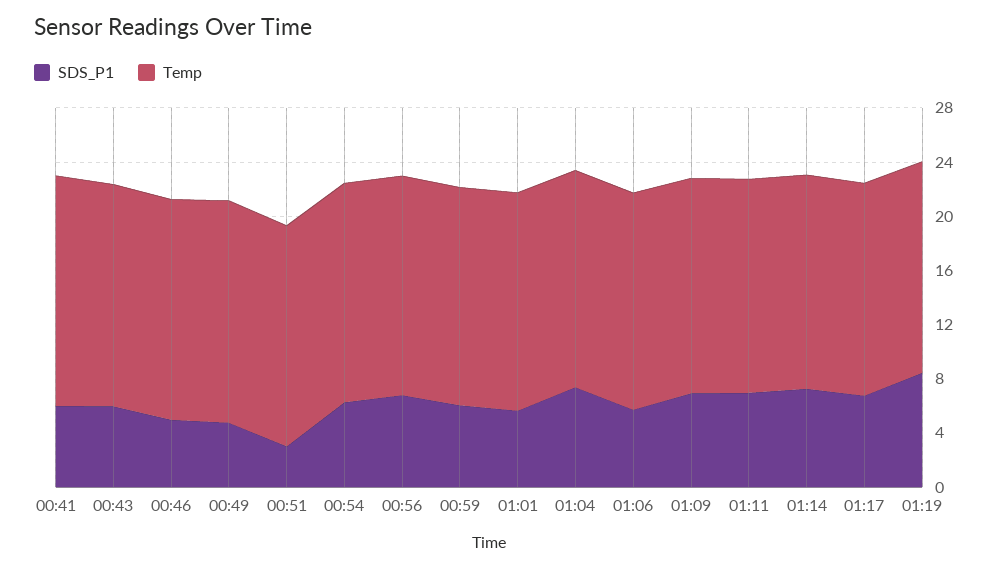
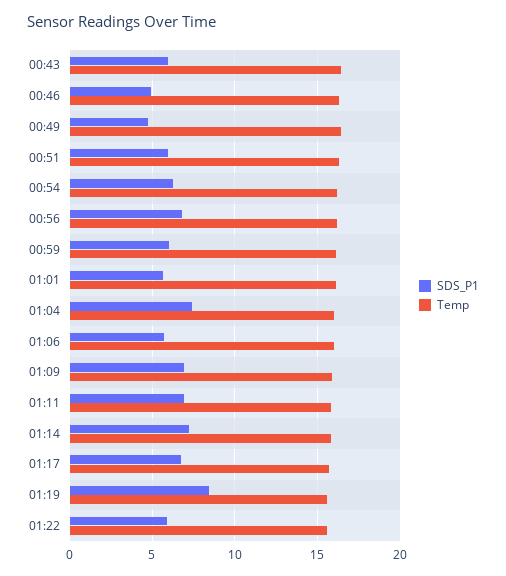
SDS_P1, 00:41: 6 -> none
Temp, 00:41: 17 -> none
SDS_P1, 00:51: 3 -> 6
SDS_P1, 01:22: none -> 6
Temp, 01:22: none -> 15.5

